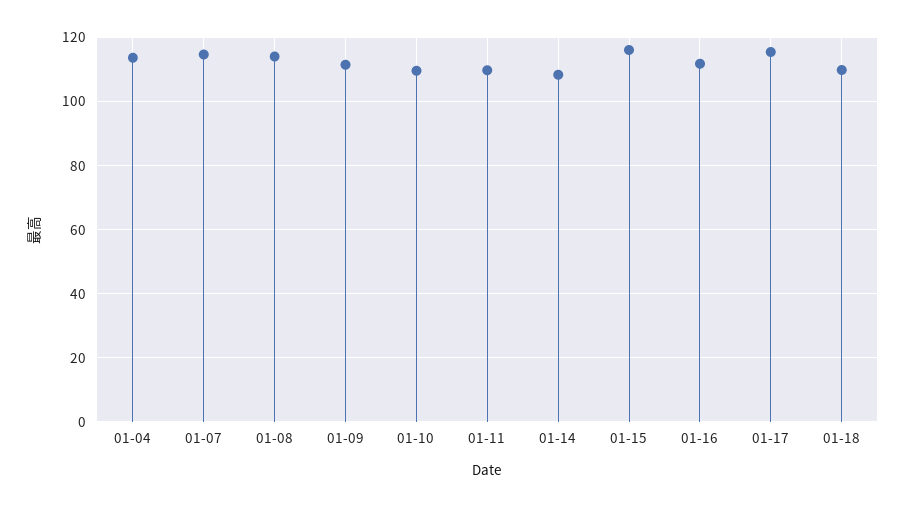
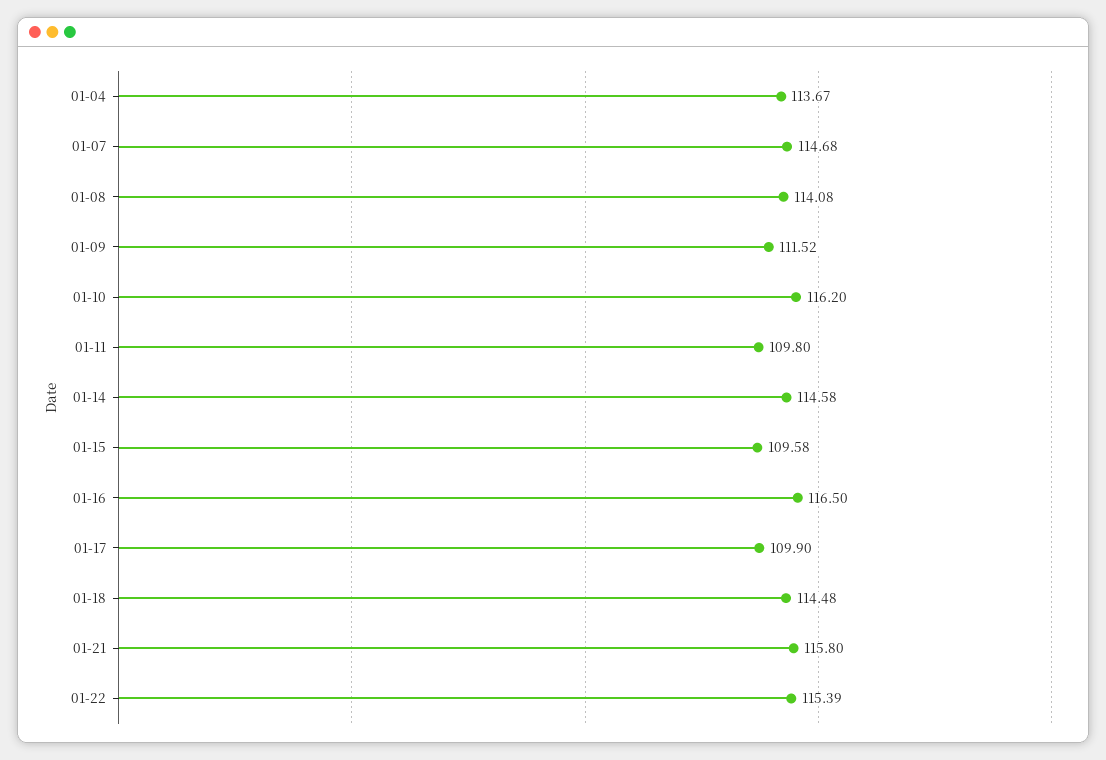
01-10: 110 -> 116.2
01-14: 108 -> 114.58
01-15: 116 -> 109.58
01-16: 112 -> 116.5
01-17: 116 -> 109.9
01-18: 110 -> 114.48
01-21: none -> 115.8
01-22: none -> 115.39

